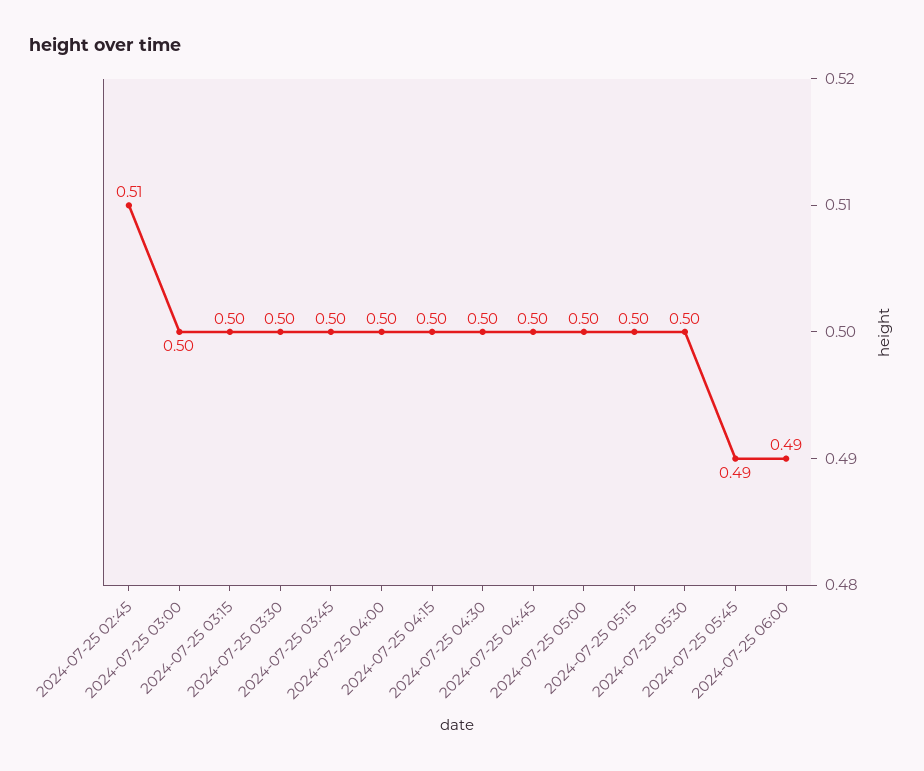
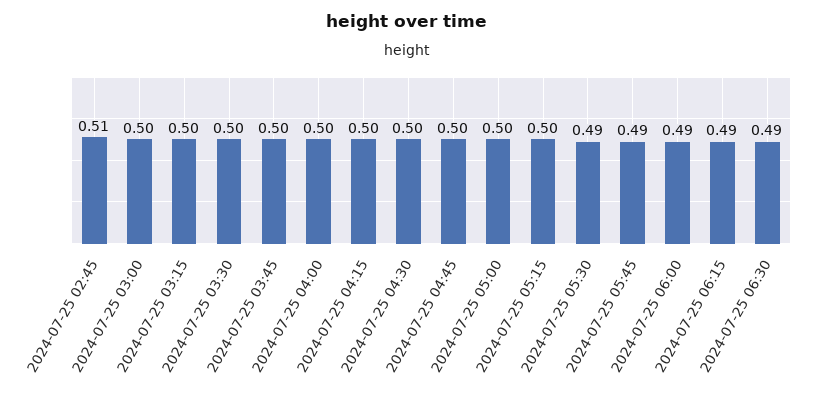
2024-07-25 05:30: 0.5 -> 0.49
2024-07-25 06:15: none -> 0.49
2024-07-25 06:30: none -> 0.49

